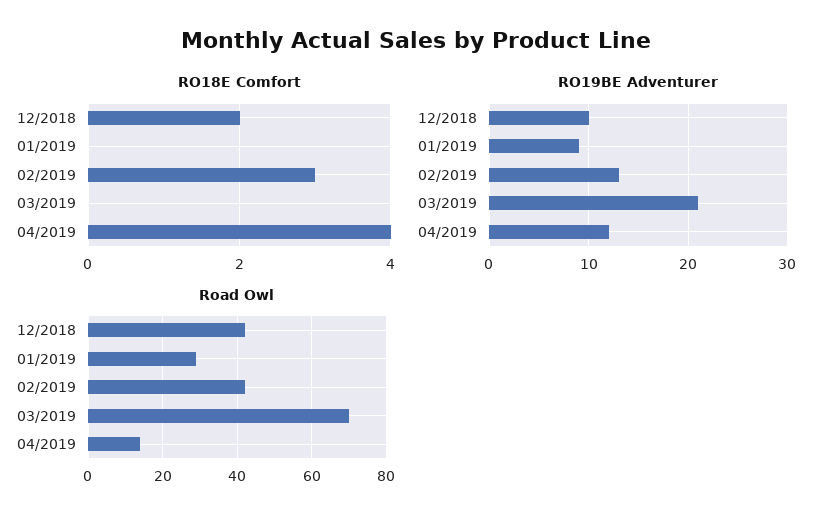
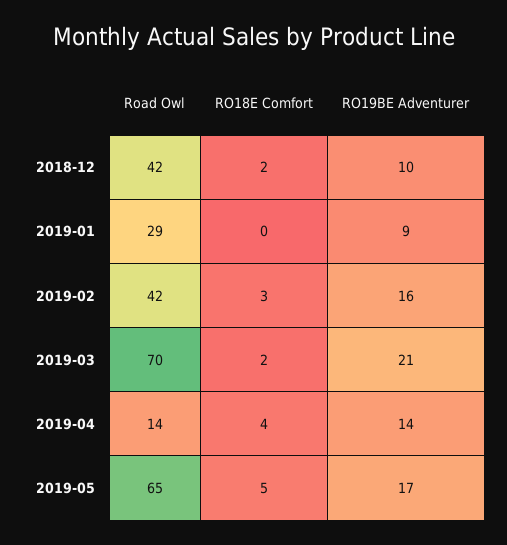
RO18E Comfort, 03/2019: 0 -> 2
RO19BE Adventurer, 02/2019: 13 -> 16
RO19BE Adventurer, 04/2019: 12 -> 14
Road Owl, 2019-05: none -> 65
RO18E Comfort, 2019-05: none -> 5
RO19BE Adventurer, 2019-05: none -> 17

